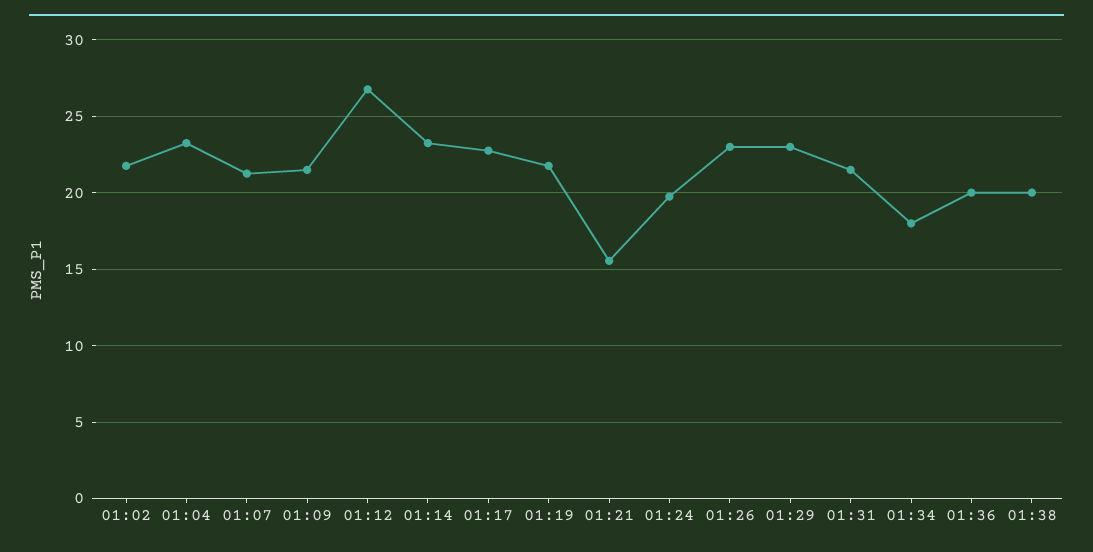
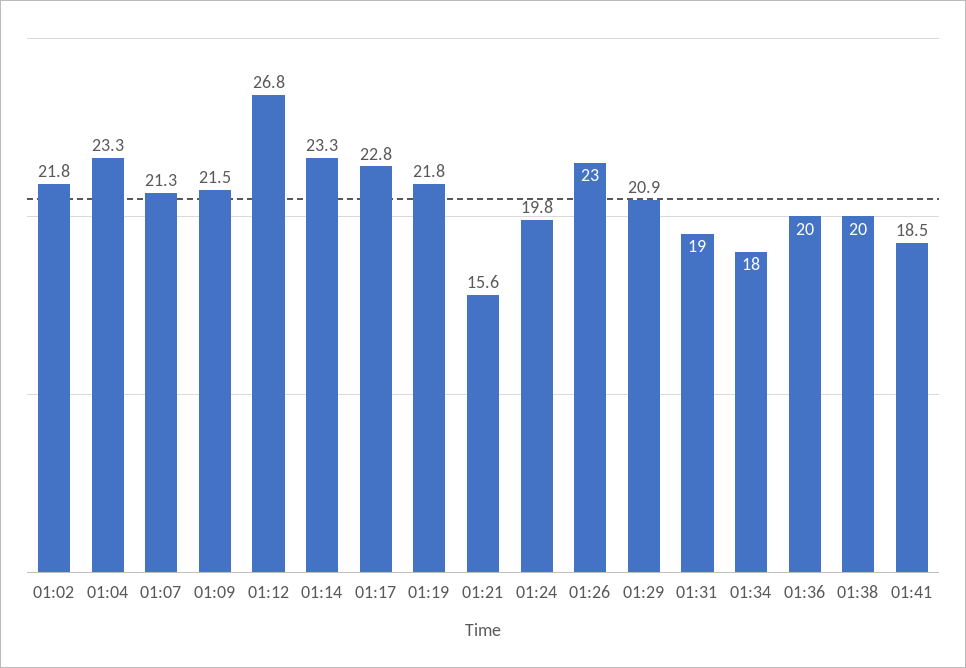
01:29: 23 -> 20.9
01:31: 21.5 -> 19
01:41: none -> 18.5

